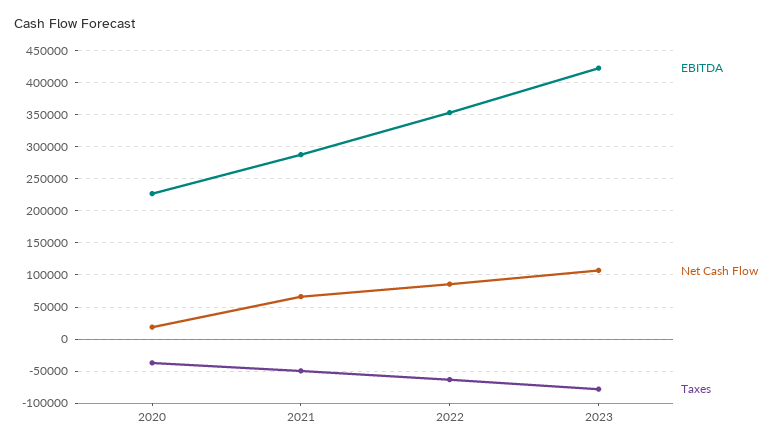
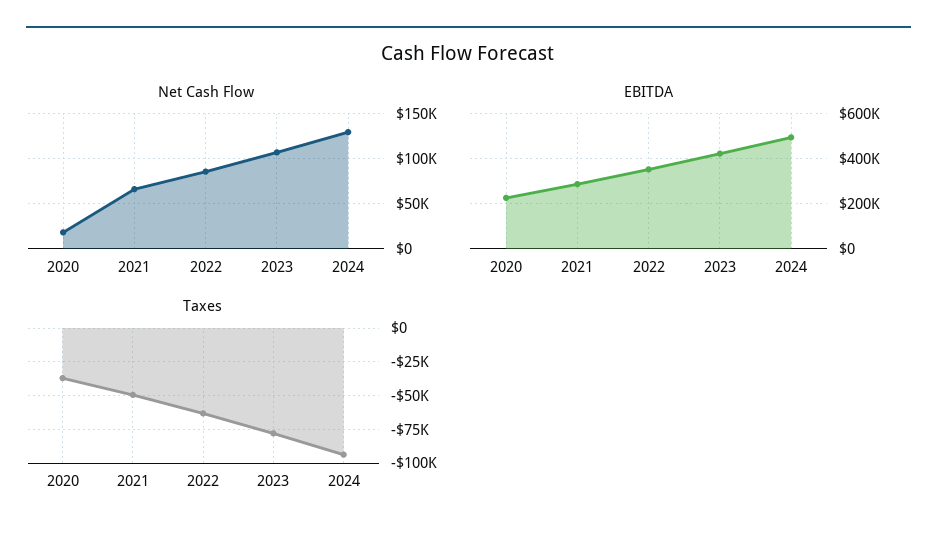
Net Cash Flow, 2024: none -> 130000
EBITDA, 2024: none -> 500000
Taxes, 2024: none -> -95000

